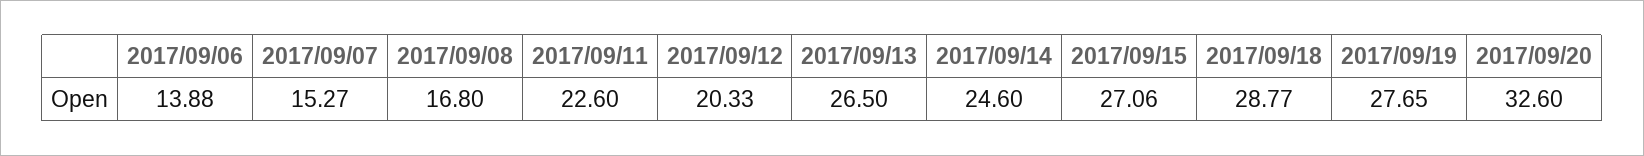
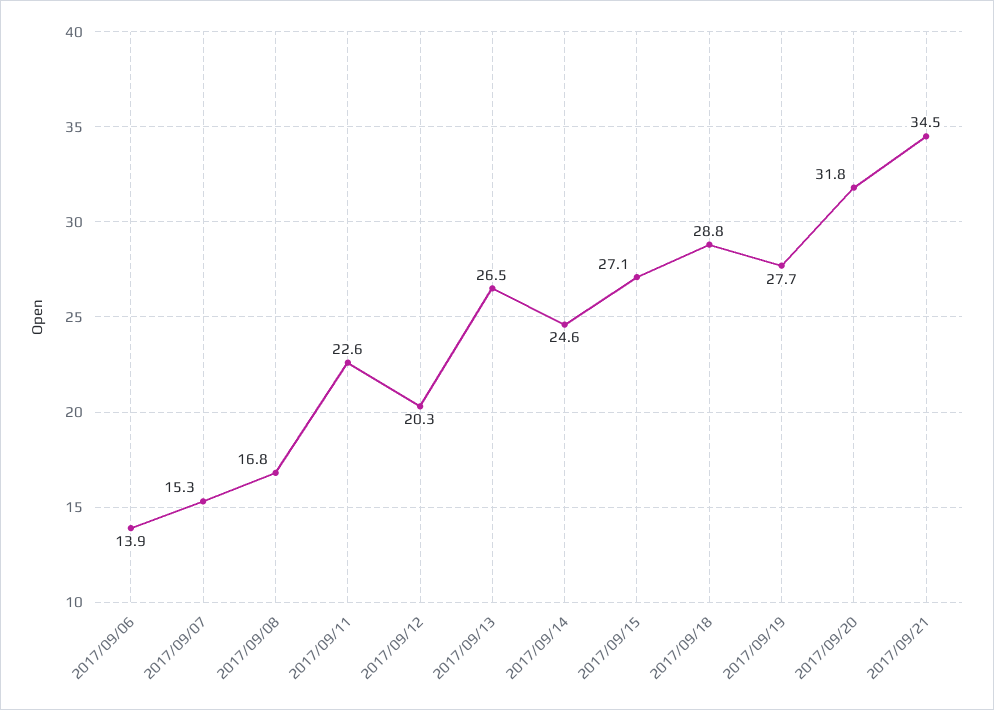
2017/09/20: 32.6 -> 31.8
2017/09/21: none -> 34.5

